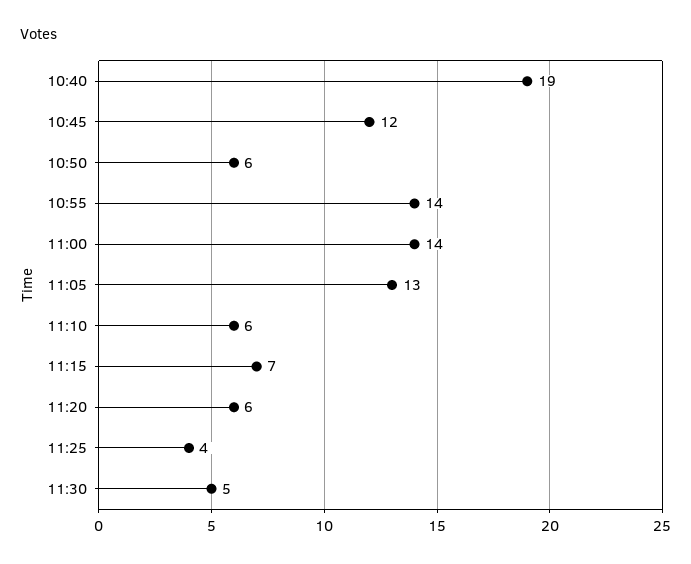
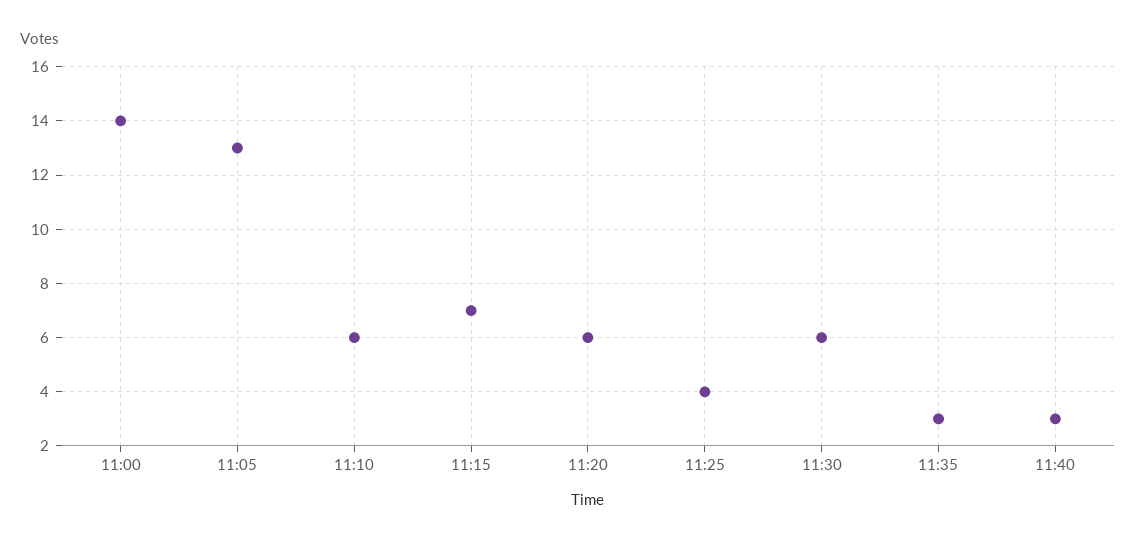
10:40: 19 -> none
10:45: 12 -> none
10:50: 6 -> none
10:55: 14 -> none
11:30: 5 -> 6
11:35: none -> 3
11:40: none -> 3

